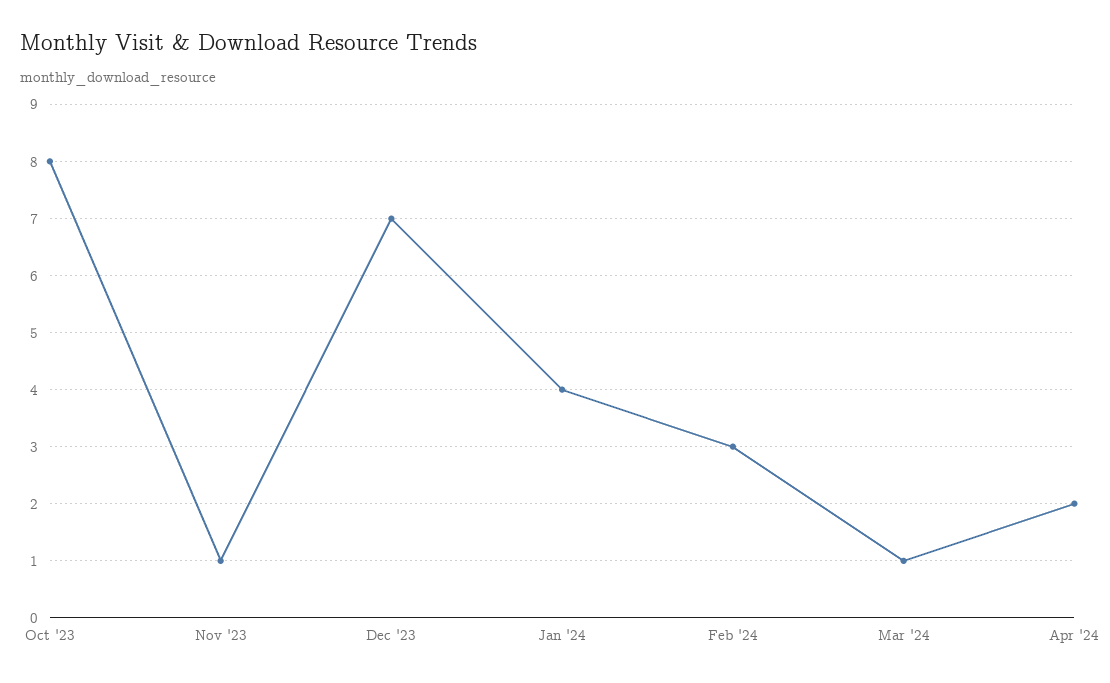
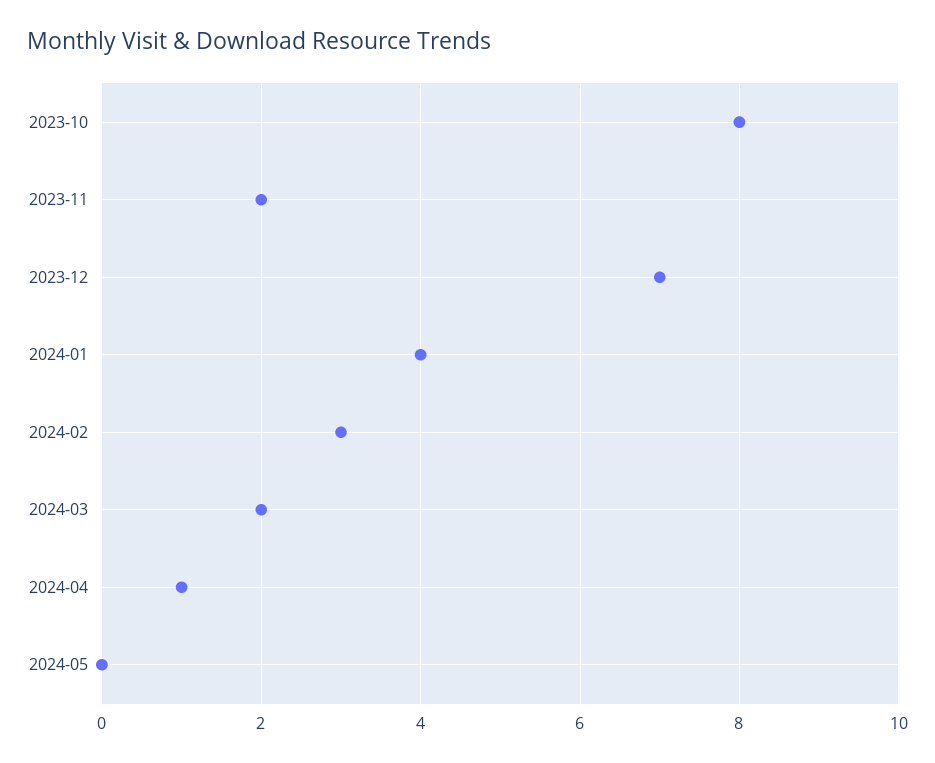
Nov '23: 1 -> 2
Mar '24: 1 -> 2
Apr '24: 2 -> 1
2024-05: none -> 0

